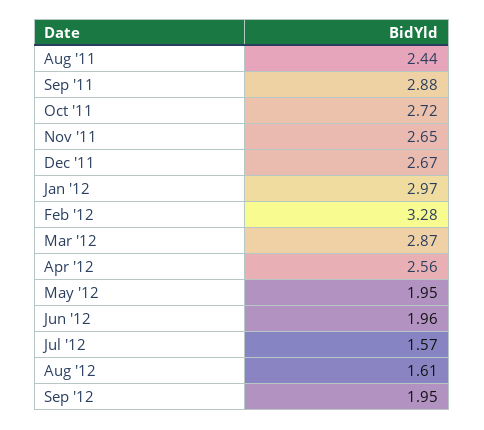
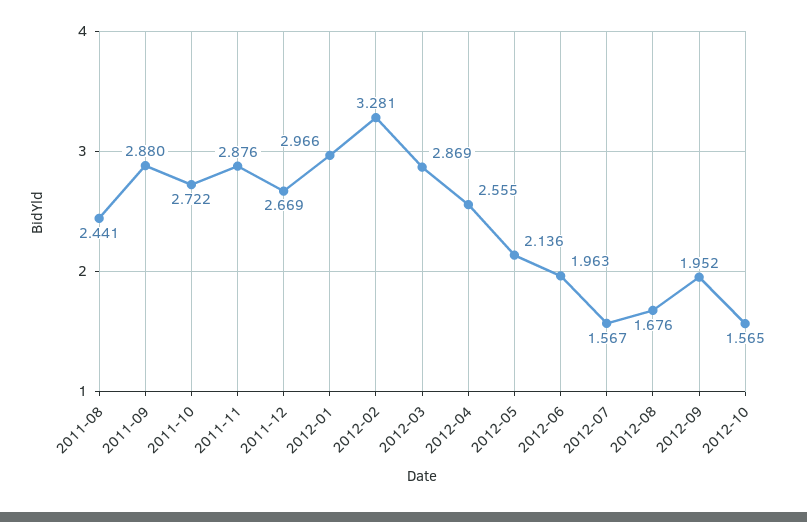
Nov '11: 2.65 -> 2.876
May '12: 1.95 -> 2.136
Aug '12: 1.61 -> 1.676
2012-10: none -> 1.565

